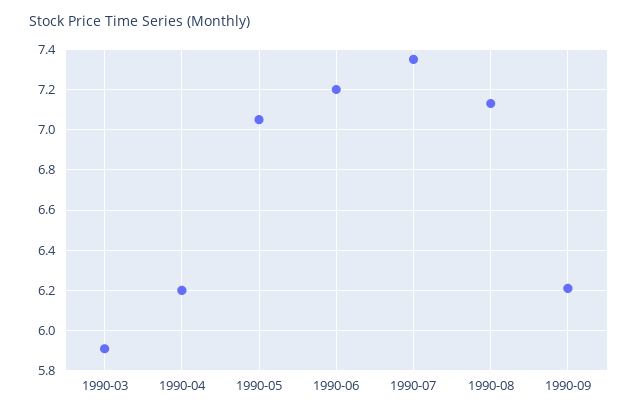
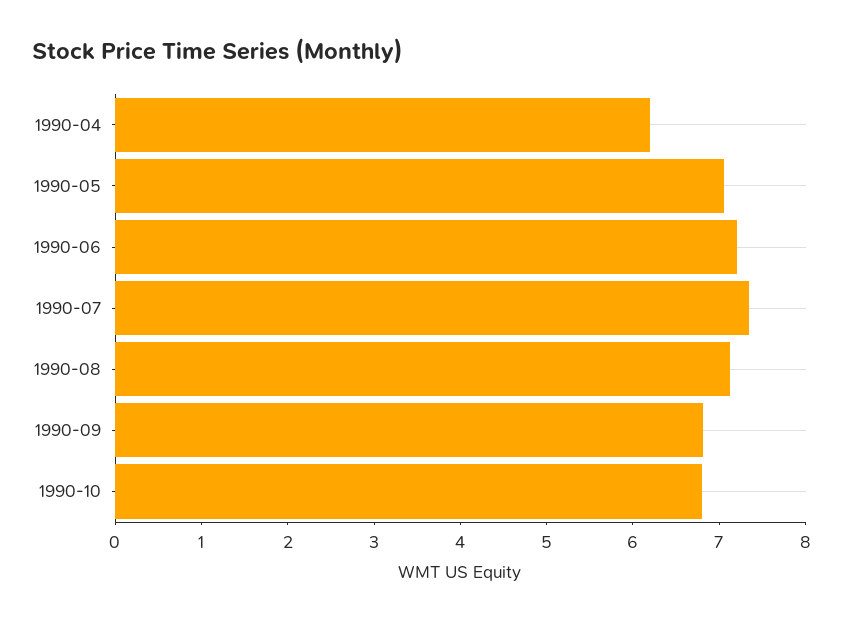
1990-03: 5.9 -> none
1990-09: 6.2 -> 6.8
1990-10: none -> 6.8

